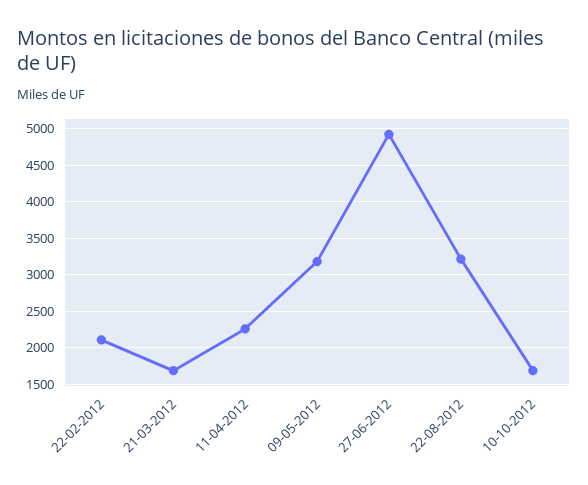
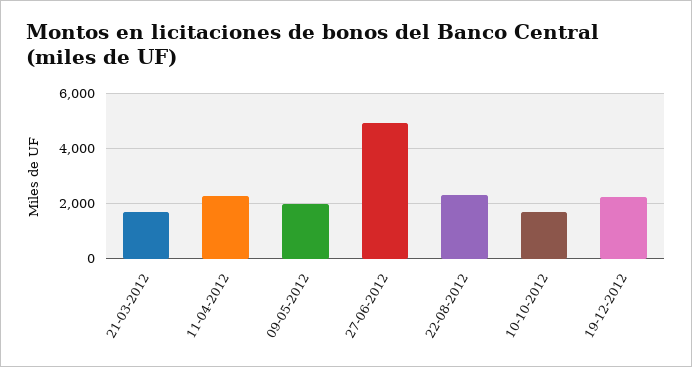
22-02-2012: 2100 -> none
09-05-2012: 3200 -> 2000
22-08-2012: 3200 -> 2250
19-12-2012: none -> 2250

